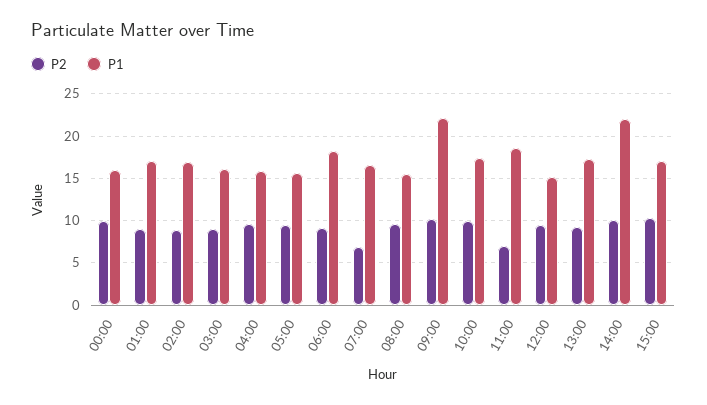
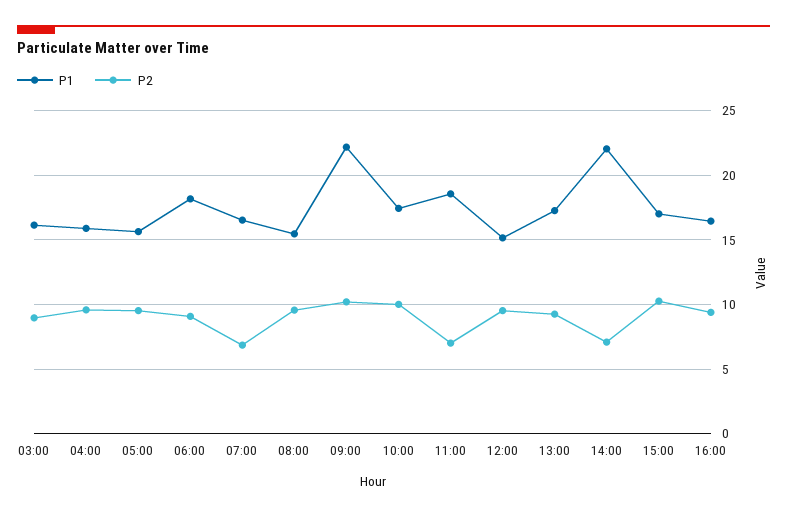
P2, 00:00: 10 -> none
P1, 00:00: 16 -> none
P2, 01:00: 9 -> none
P1, 01:00: 17 -> none
P2, 02:00: 9 -> none
P1, 02:00: 17 -> none
P2, 14:00: 10 -> 7
P1, 16:00: none -> 16.5
P2, 16:00: none -> 9.5

